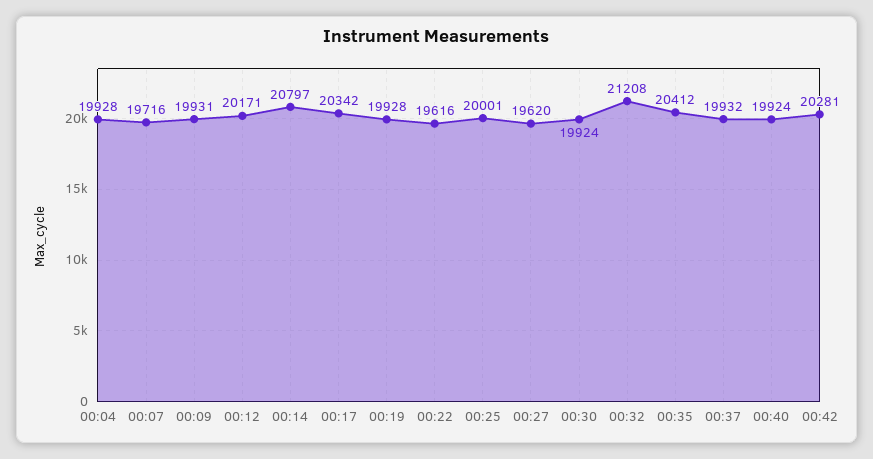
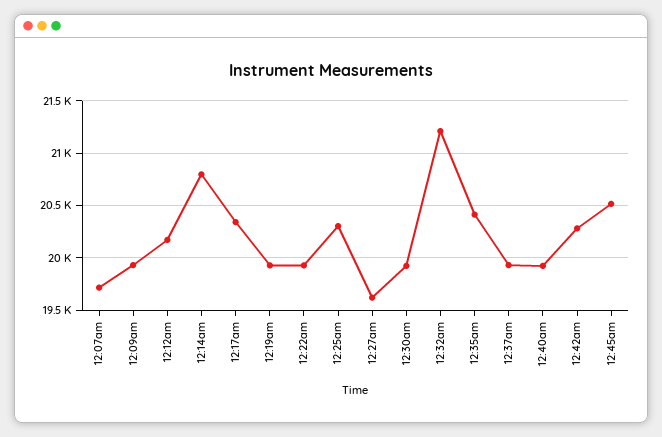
00:04: 19928 -> none
00:22: 19616 -> 19900
00:25: 20001 -> 20300
12:45am: none -> 20500

